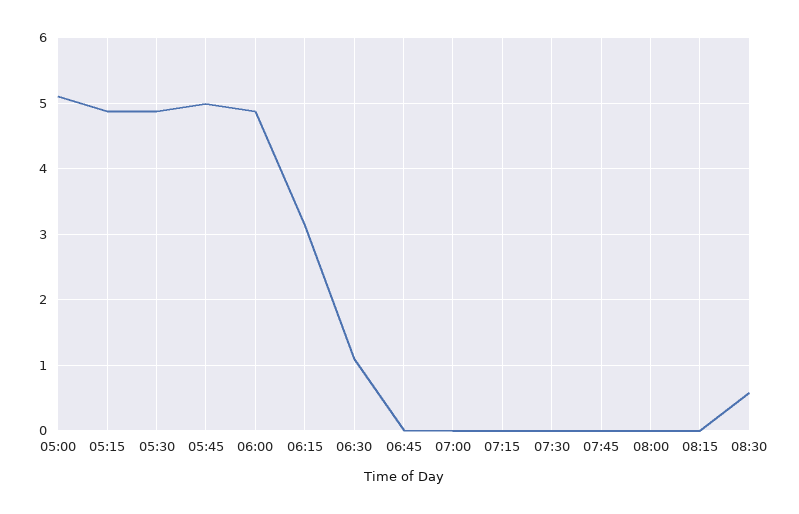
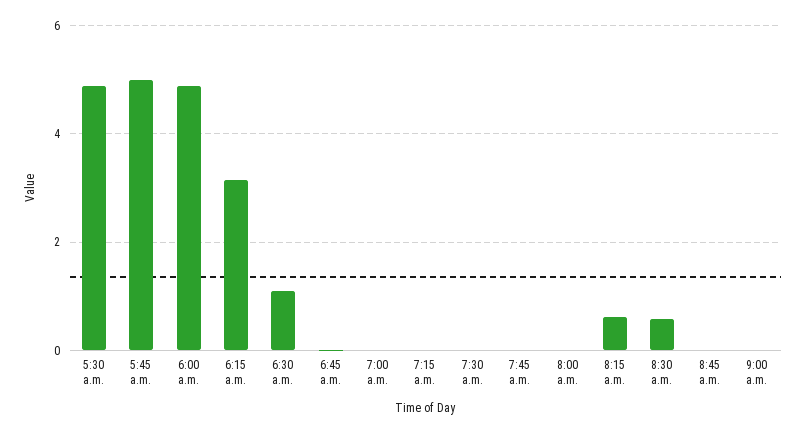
05:00: 5.1 -> none
05:15: 4.9 -> none
08:15: 0 -> 0.6
8:45 a.m.: none -> 0
9:00 a.m.: none -> 0

